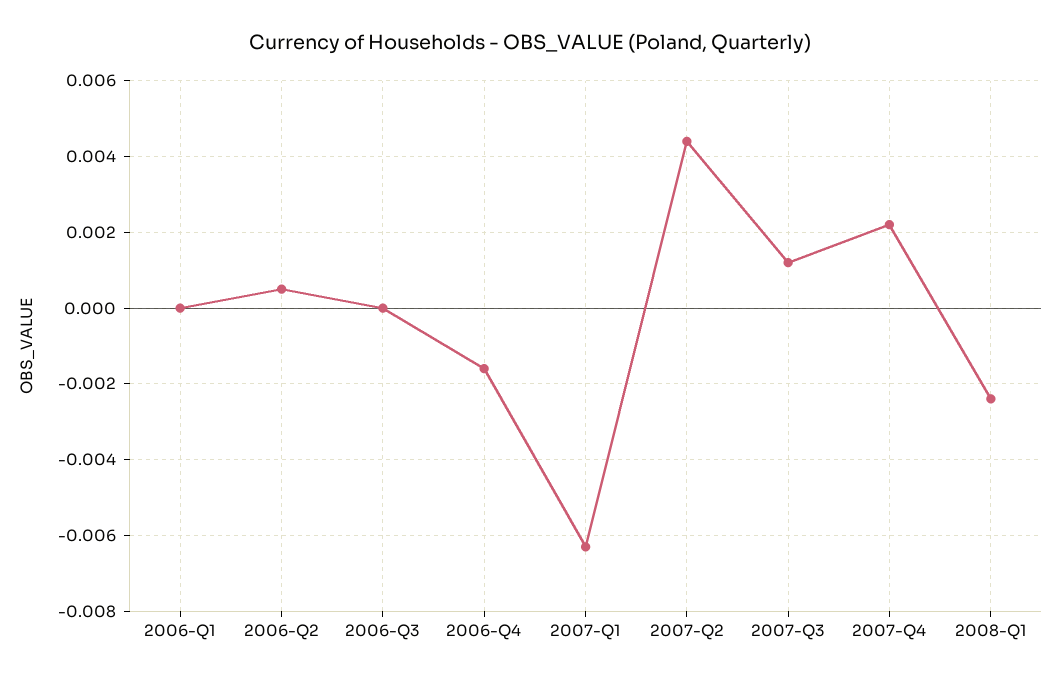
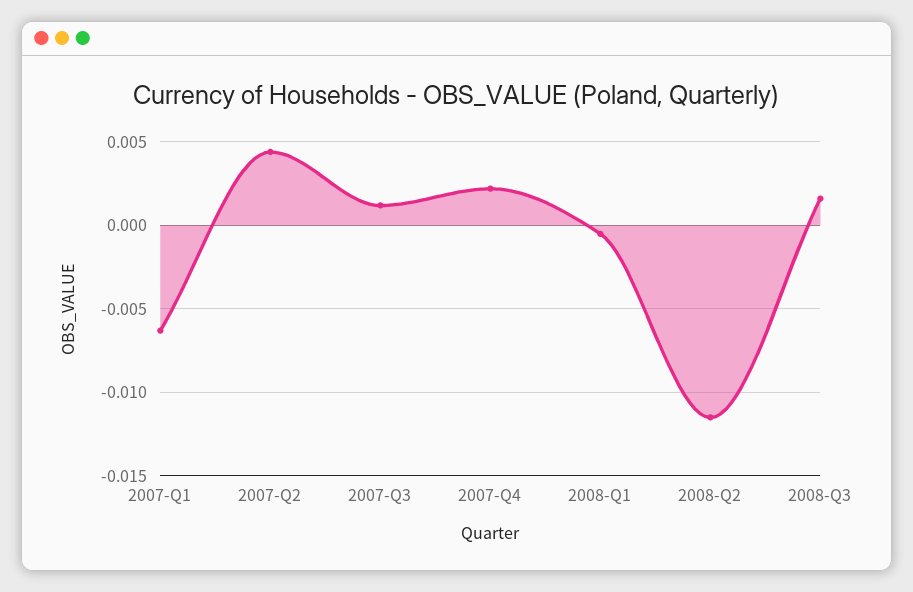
2006-Q1: 0 -> none
2006-Q2: 0.0005 -> none
2006-Q3: 0 -> none
2006-Q4: -0.0015 -> none
2008-Q1: -0.0025 -> -0.0005
2008-Q2: none -> -0.0115
2008-Q3: none -> 0.0015

